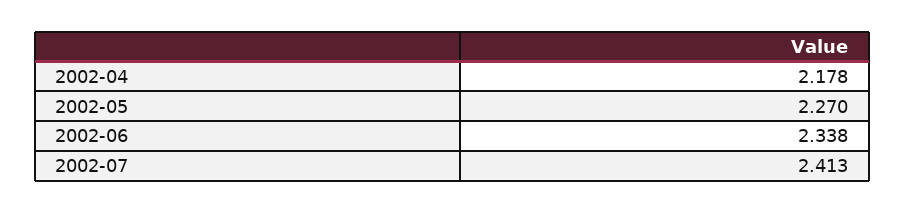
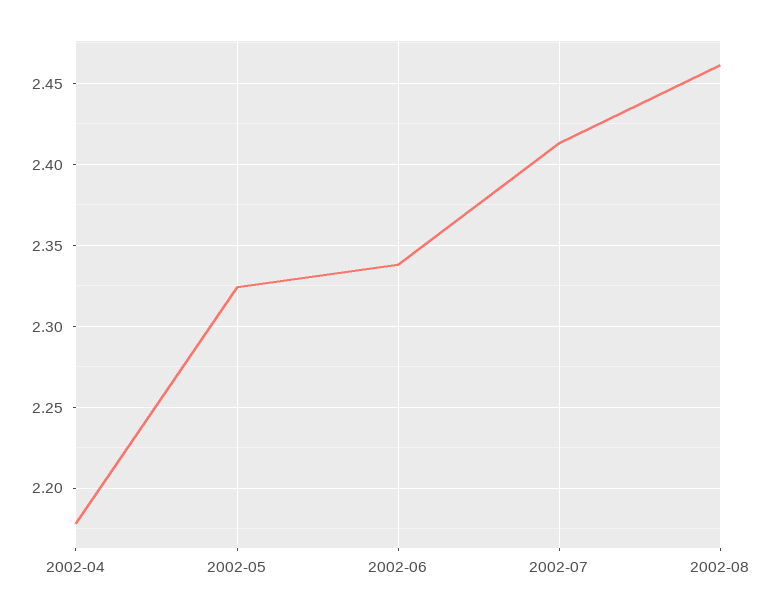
2002-05: 2.27 -> 2.325
2002-08: none -> 2.46

